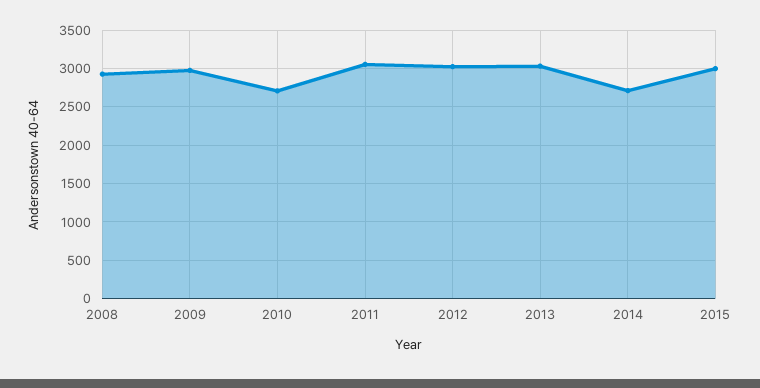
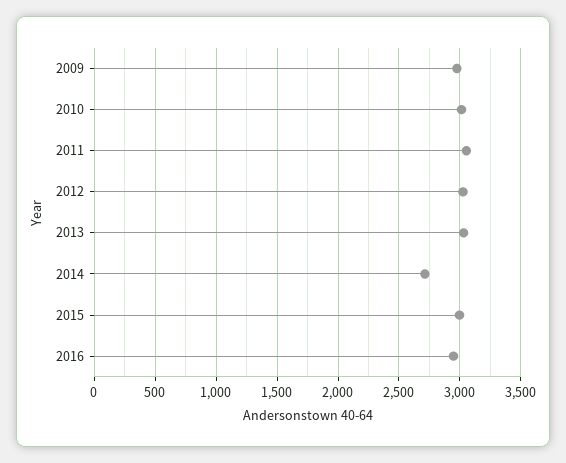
2008: 2900 -> none
2010: 2700 -> 3000
2016: none -> 2950

